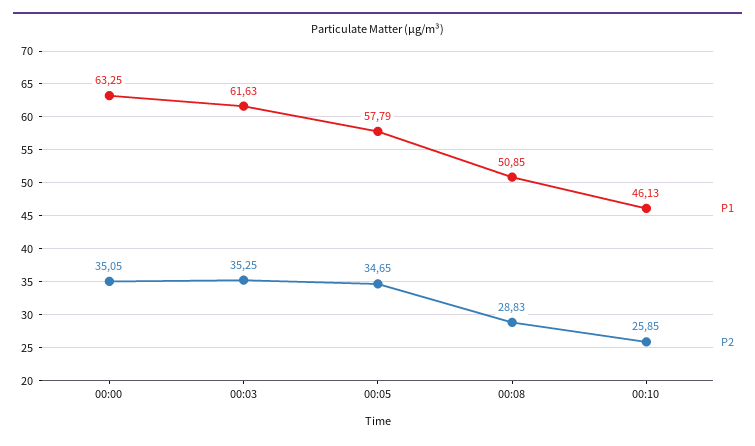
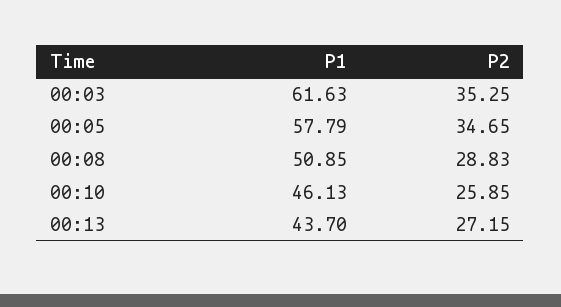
P1, 00:00: 63.25 -> none
P2, 00:00: 35.05 -> none
P1, 00:13: none -> 43.7
P2, 00:13: none -> 27.15

